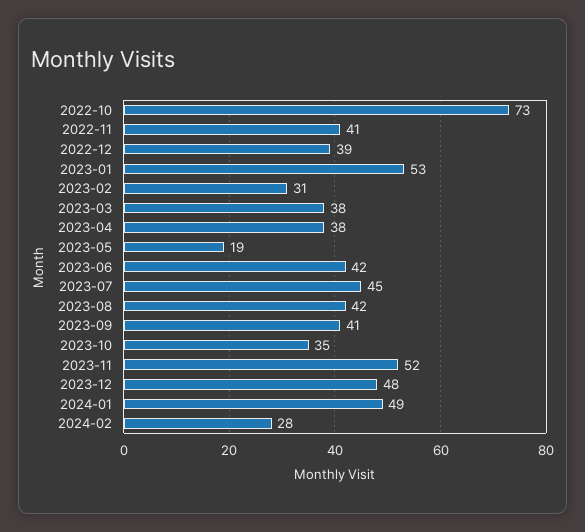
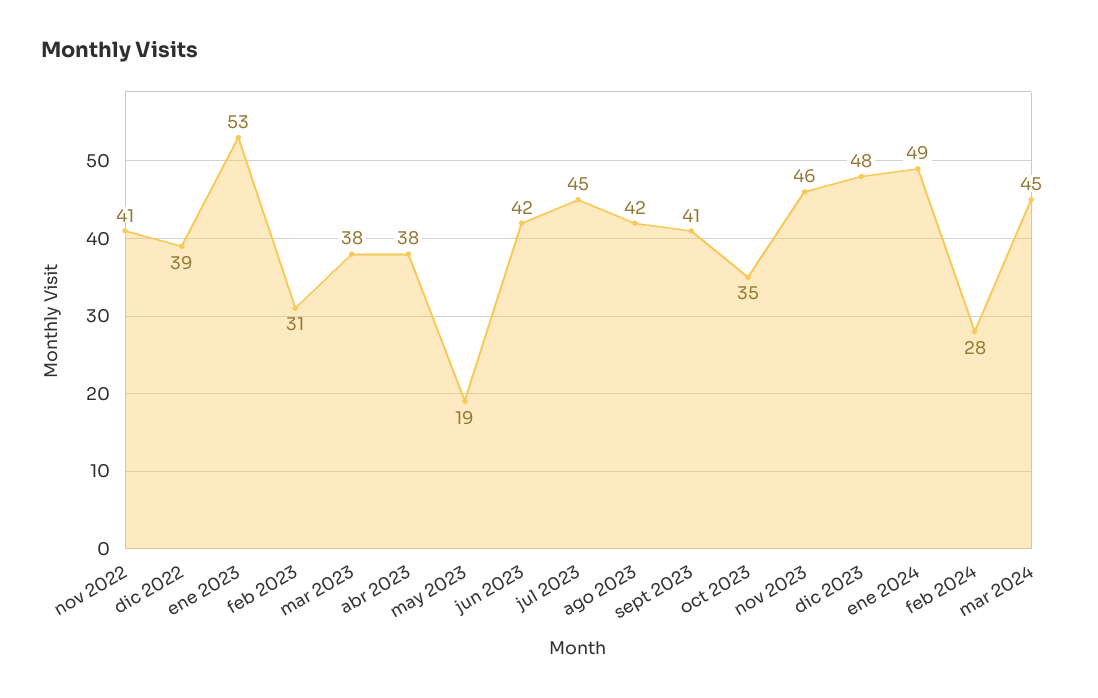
2022-10: 73 -> none
2023-11: 52 -> 46
mar 2024: none -> 45

